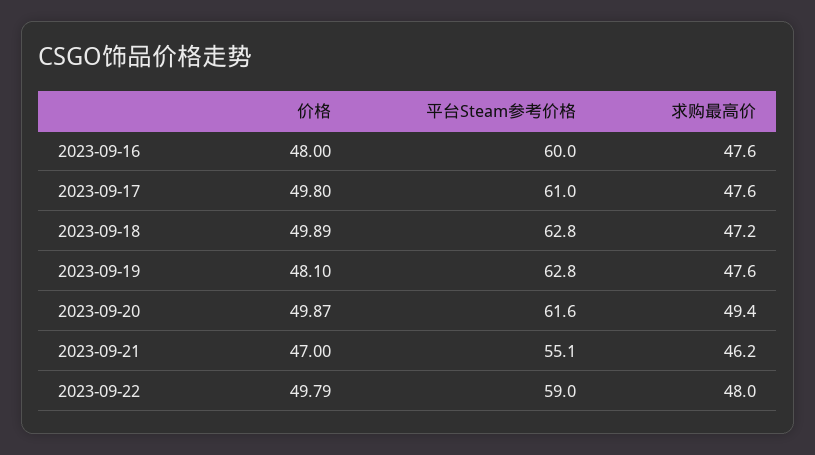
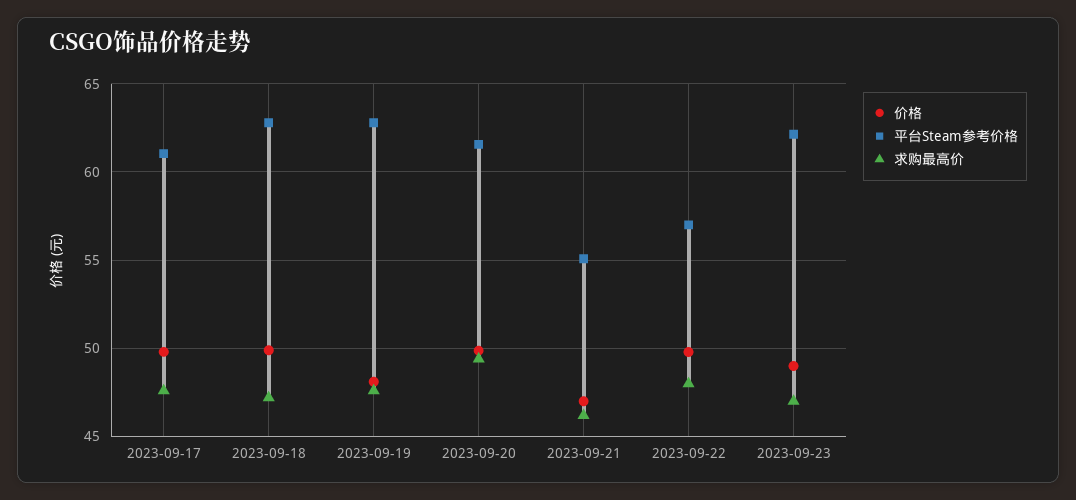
价格, 2023-09-16: 48 -> none
平台Steam参考价格, 2023-09-16: 60 -> none
求购最高价, 2023-09-16: 47.6 -> none
平台Steam参考价格, 2023-09-22: 59 -> 57
价格, 2023-09-23: none -> 49
平台Steam参考价格, 2023-09-23: none -> 62
求购最高价, 2023-09-23: none -> 47

